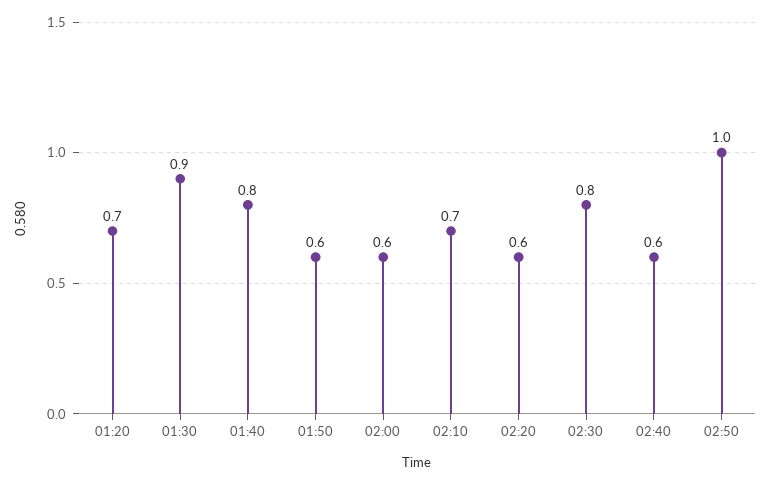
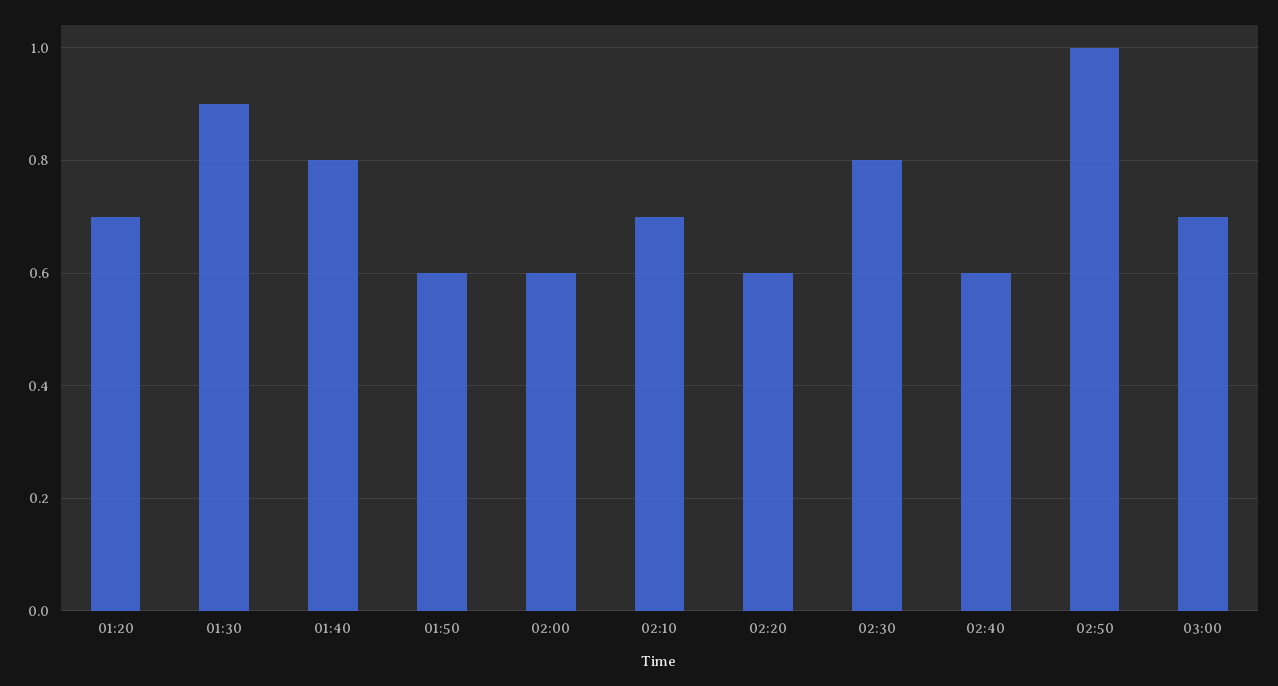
03:00: none -> 0.7

